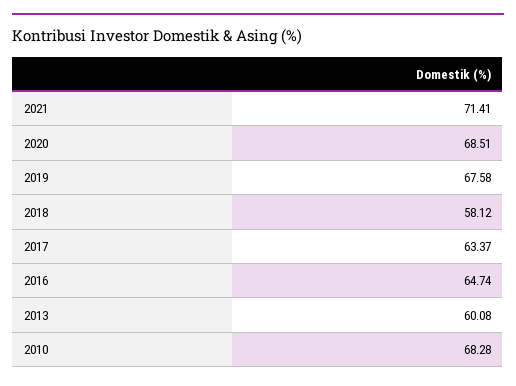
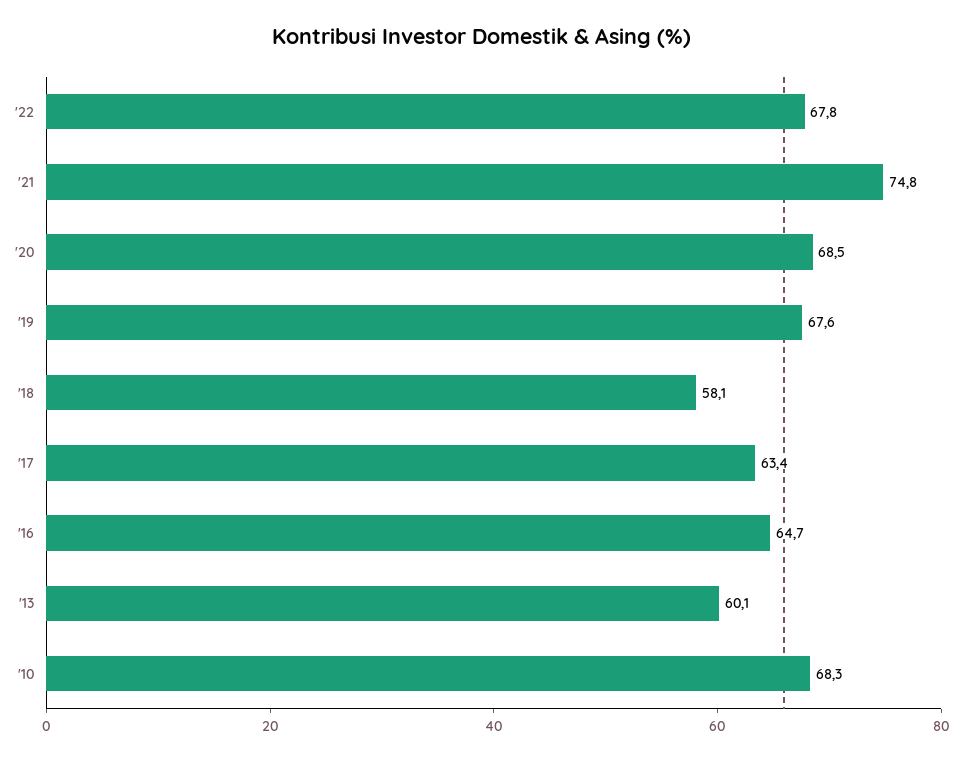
2021: 71.41 -> 74.8
'22: none -> 67.8

